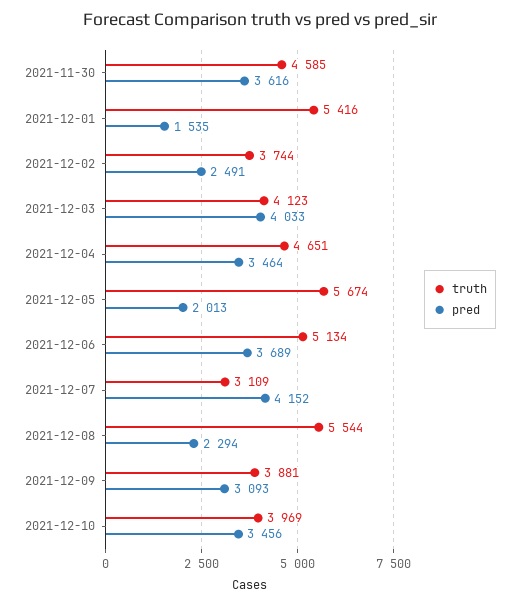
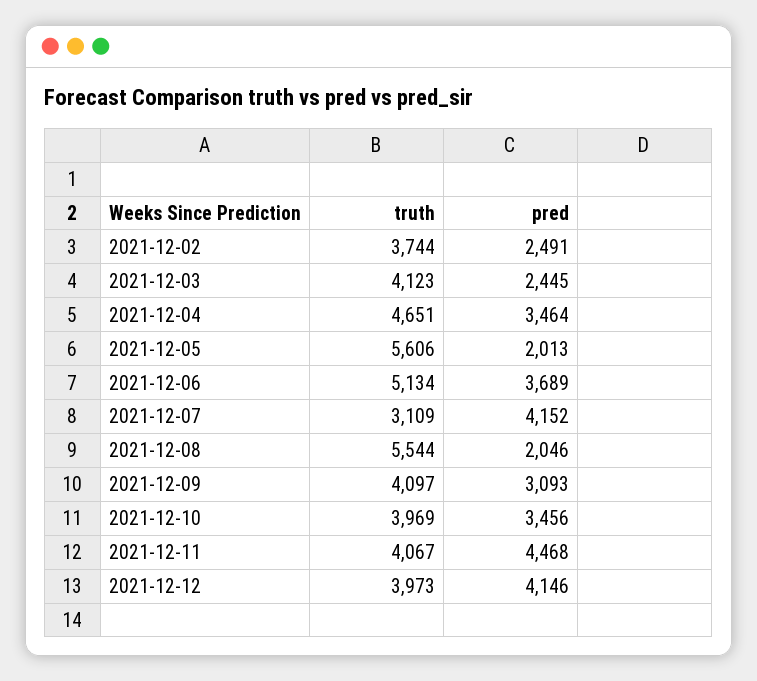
truth, 2021-11-30: 4585 -> none
pred, 2021-11-30: 3616 -> none
truth, 2021-12-01: 5416 -> none
pred, 2021-12-01: 1535 -> none
pred, 2021-12-03: 4033 -> 2445
truth, 2021-12-05: 5674 -> 5606
pred, 2021-12-08: 2294 -> 2046
truth, 2021-12-09: 3881 -> 4097
truth, 2021-12-11: none -> 4067
pred, 2021-12-11: none -> 4468
truth, 2021-12-12: none -> 3973
pred, 2021-12-12: none -> 4146

